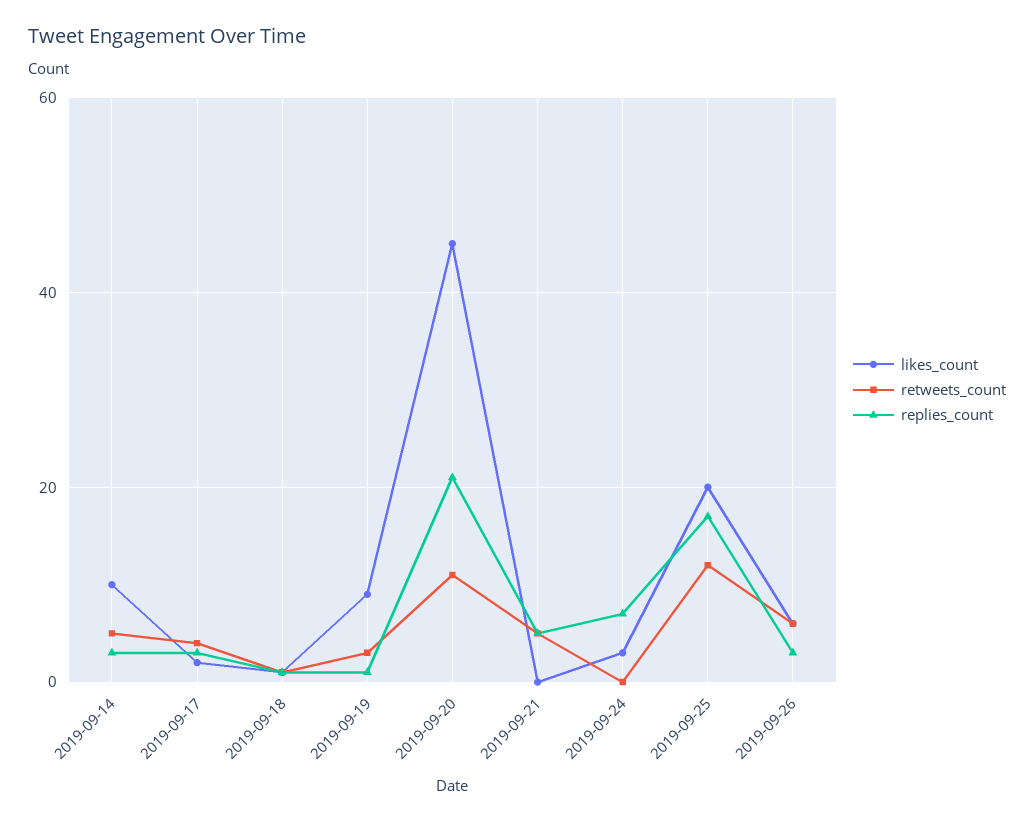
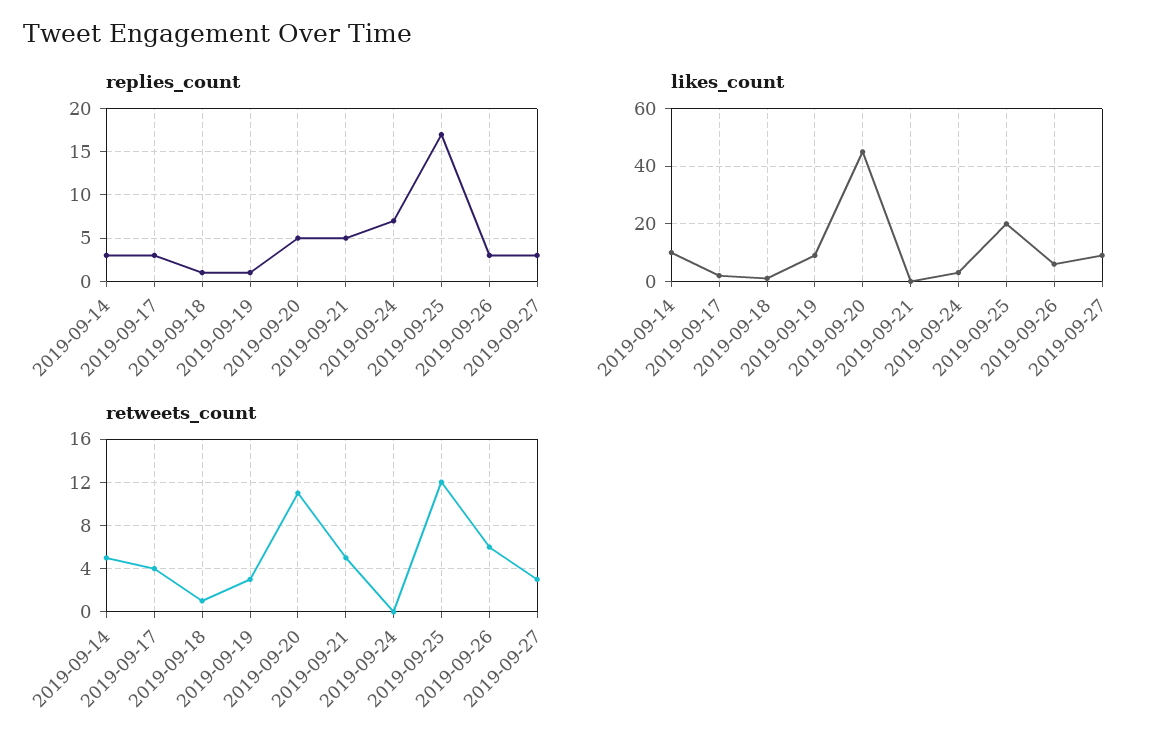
replies_count, 2019-09-20: 20 -> 5
replies_count, 2019-09-27: none -> 3
likes_count, 2019-09-27: none -> 10
retweets_count, 2019-09-27: none -> 3

